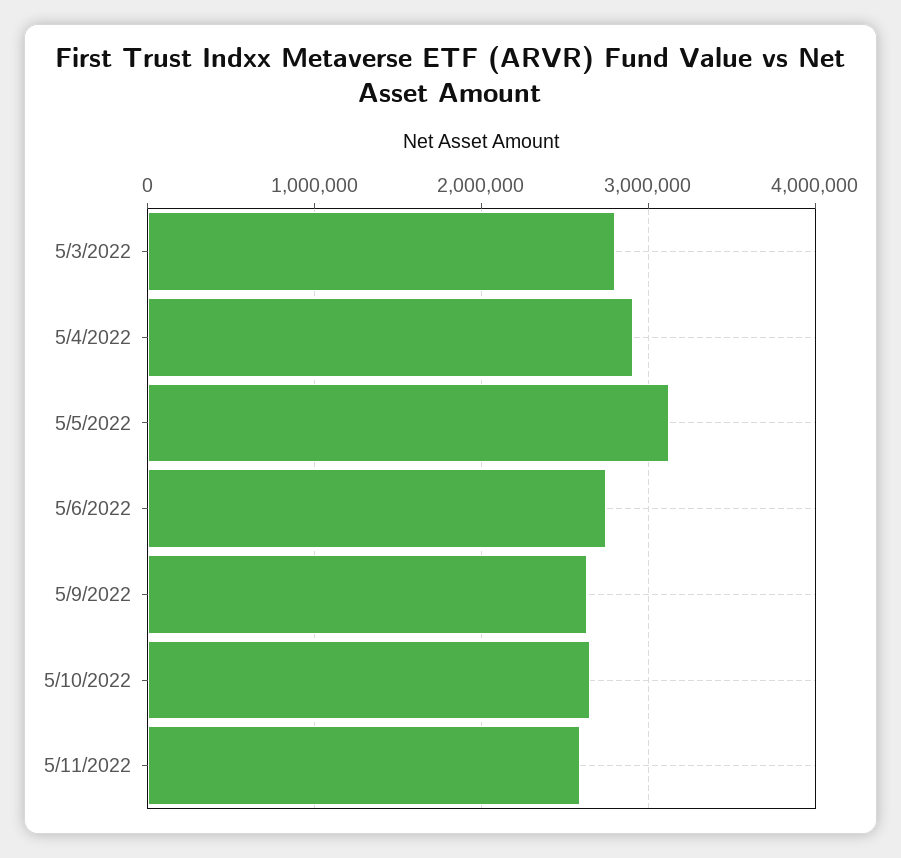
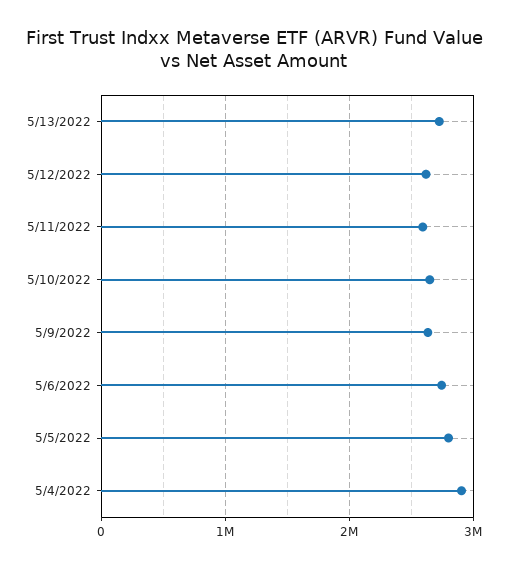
5/3/2022: 2800000 -> none
5/5/2022: 3100000 -> 2800000
5/13/2022: none -> 2700000
5/12/2022: none -> 2600000

